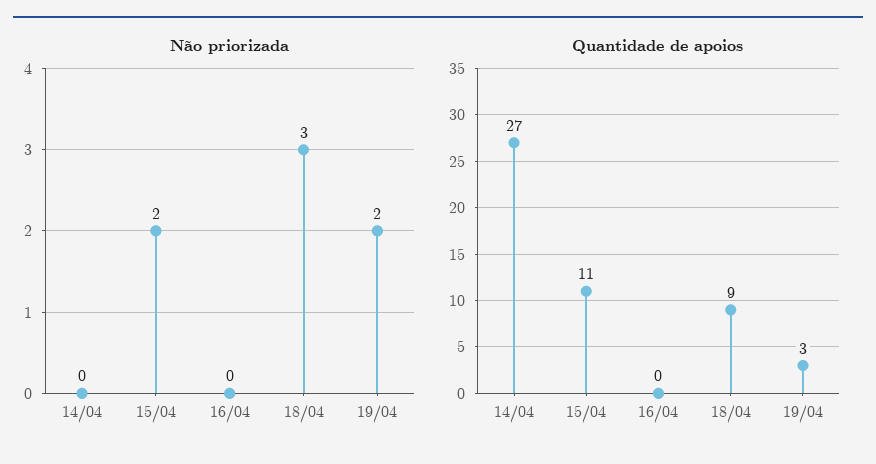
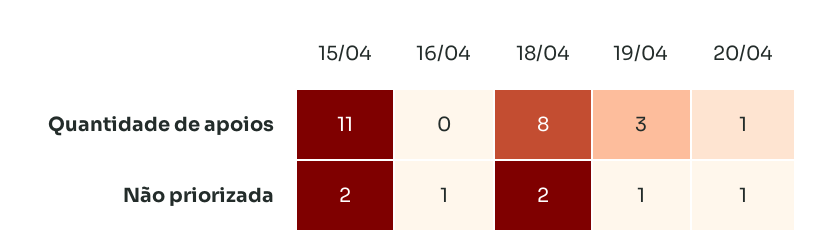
Não priorizada, 14/04: 0 -> none
Não priorizada, 16/04: 0 -> 1
Não priorizada, 18/04: 3 -> 2
Não priorizada, 19/04: 2 -> 1
Quantidade de apoios, 14/04: 27 -> none
Quantidade de apoios, 18/04: 9 -> 8
Quantidade de apoios, 20/04: none -> 1
Não priorizada, 20/04: none -> 1

